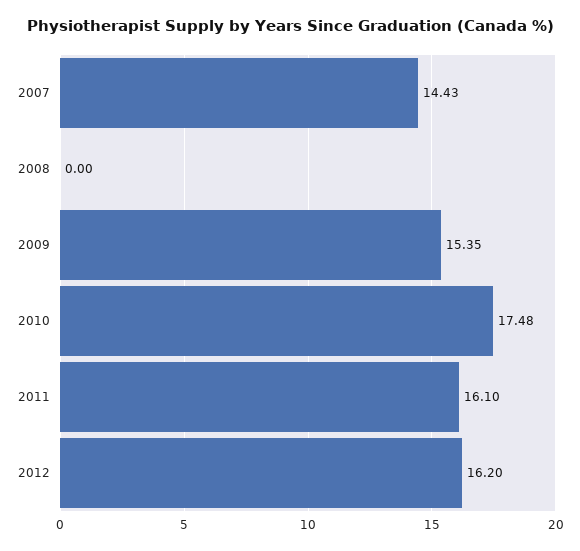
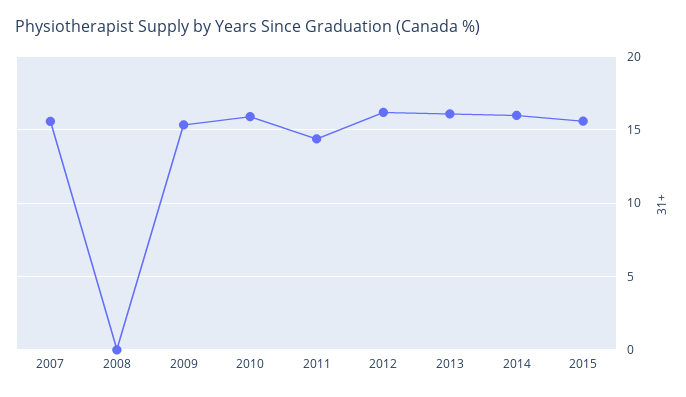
2007: 14.43 -> 15.5
2010: 17.48 -> 16
2011: 16.1 -> 14.5
2013: none -> 16
2014: none -> 16
2015: none -> 15.5

